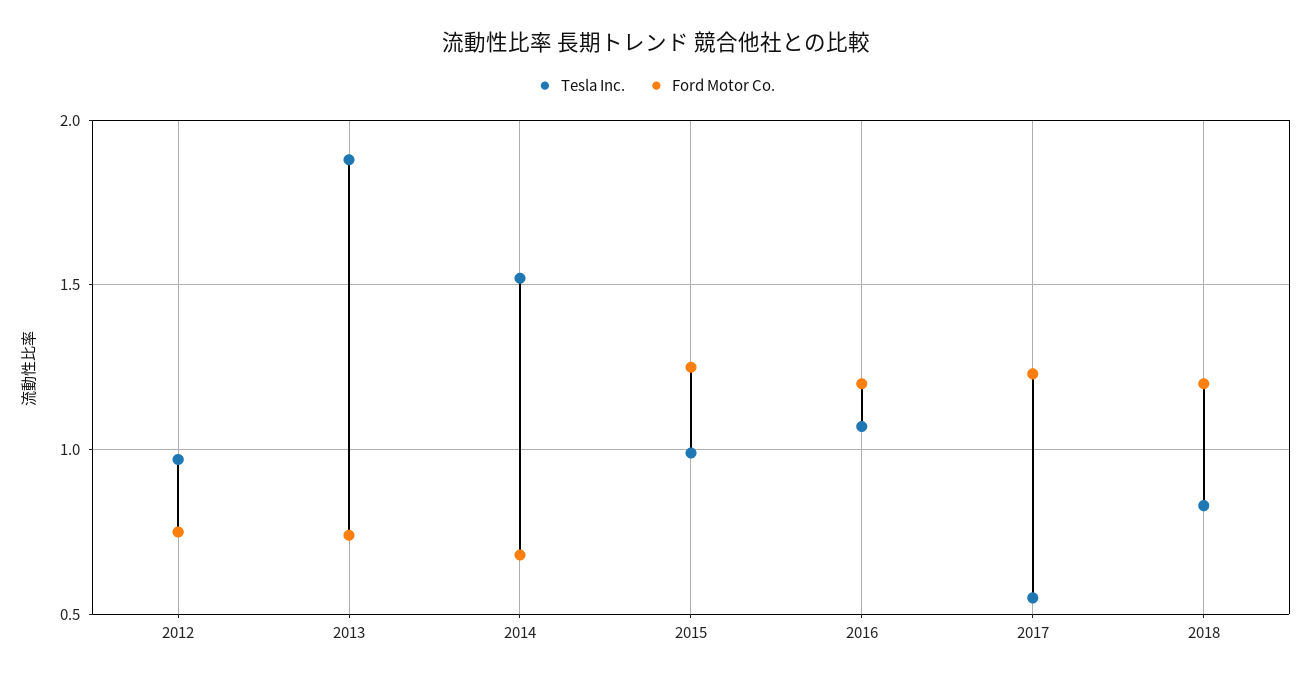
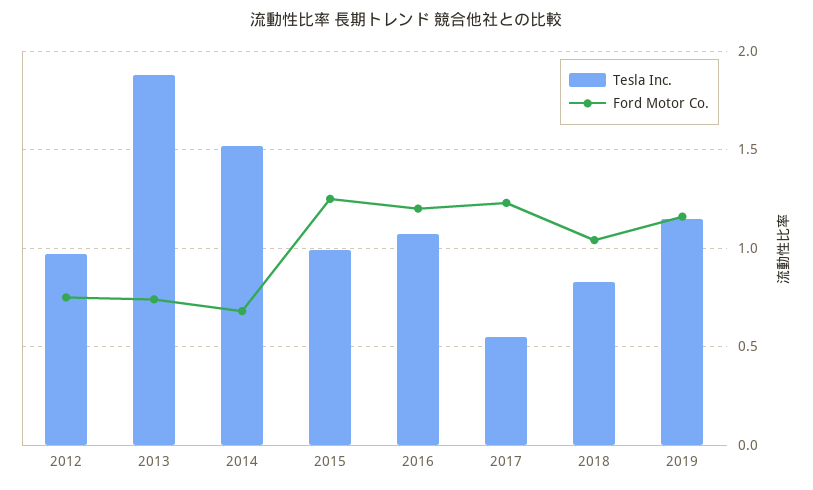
Ford Motor Co., 2018: 1.2 -> 1.05
Tesla Inc., 2019: none -> 1.15
Ford Motor Co., 2019: none -> 1.15

